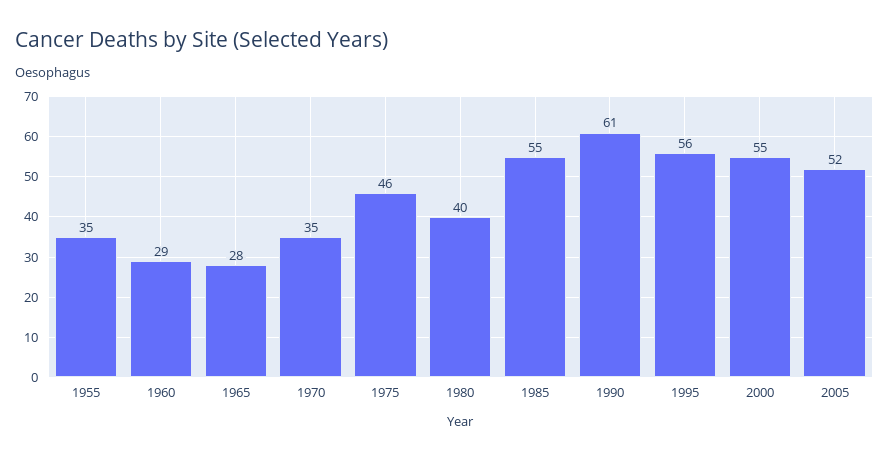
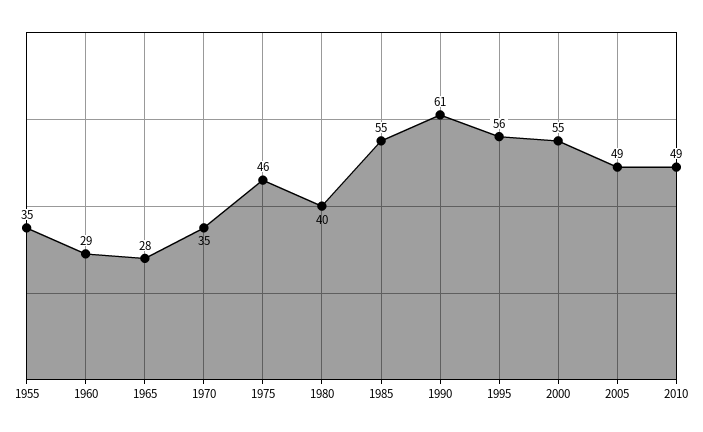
2005: 52 -> 49
2010: none -> 49

